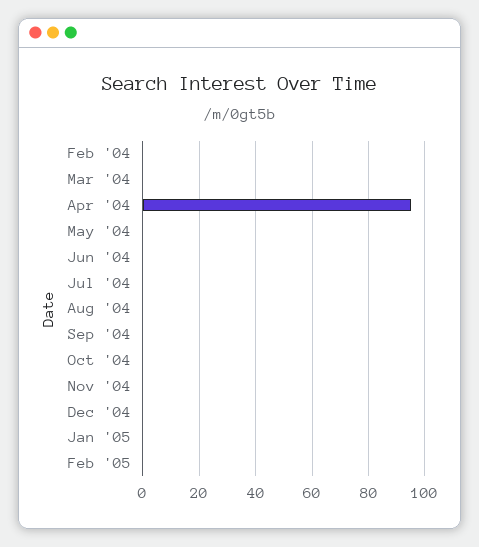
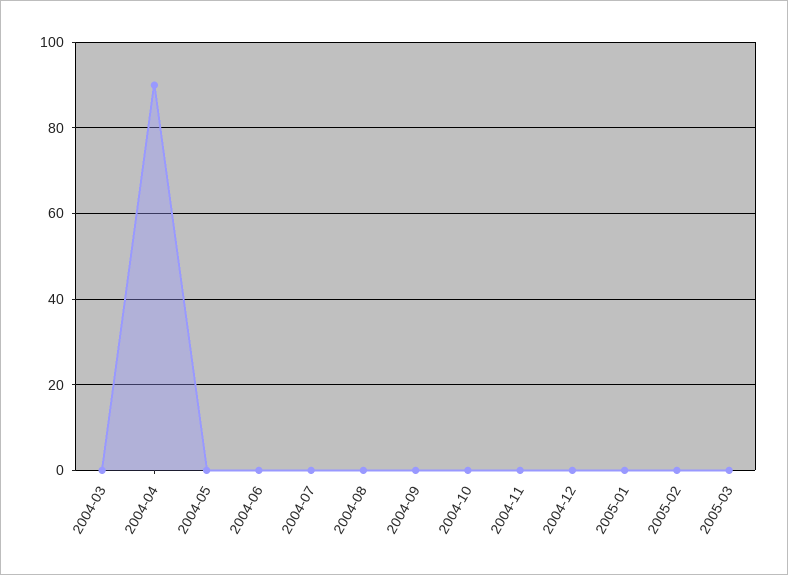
Feb '04: 0 -> none
Apr '04: 95 -> 90
2005-03: none -> 0

